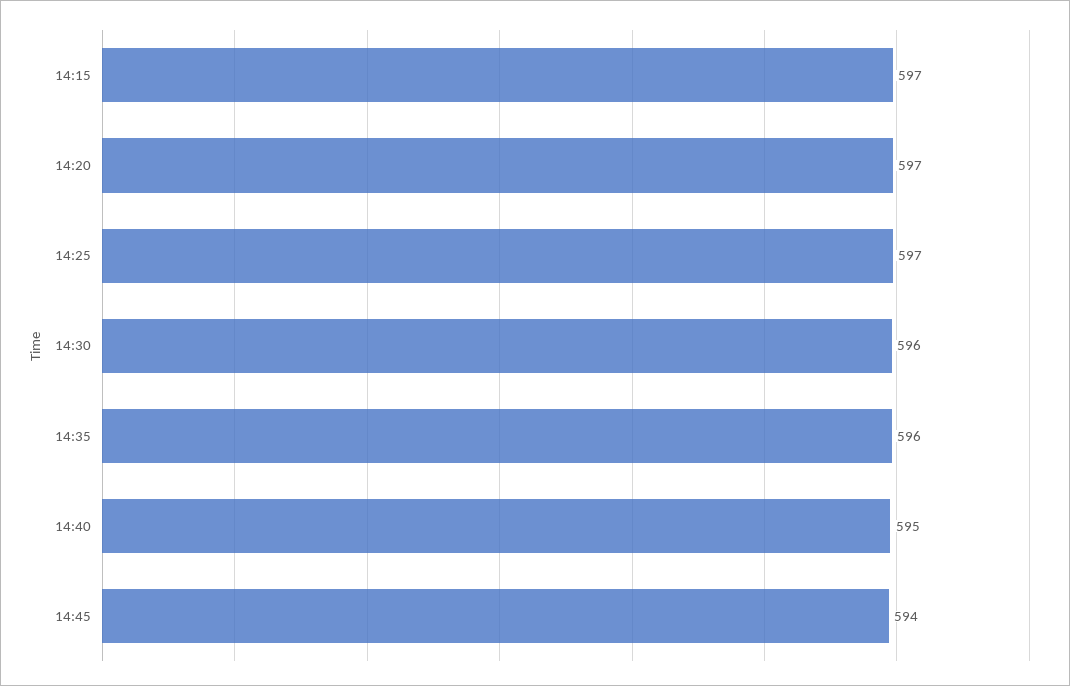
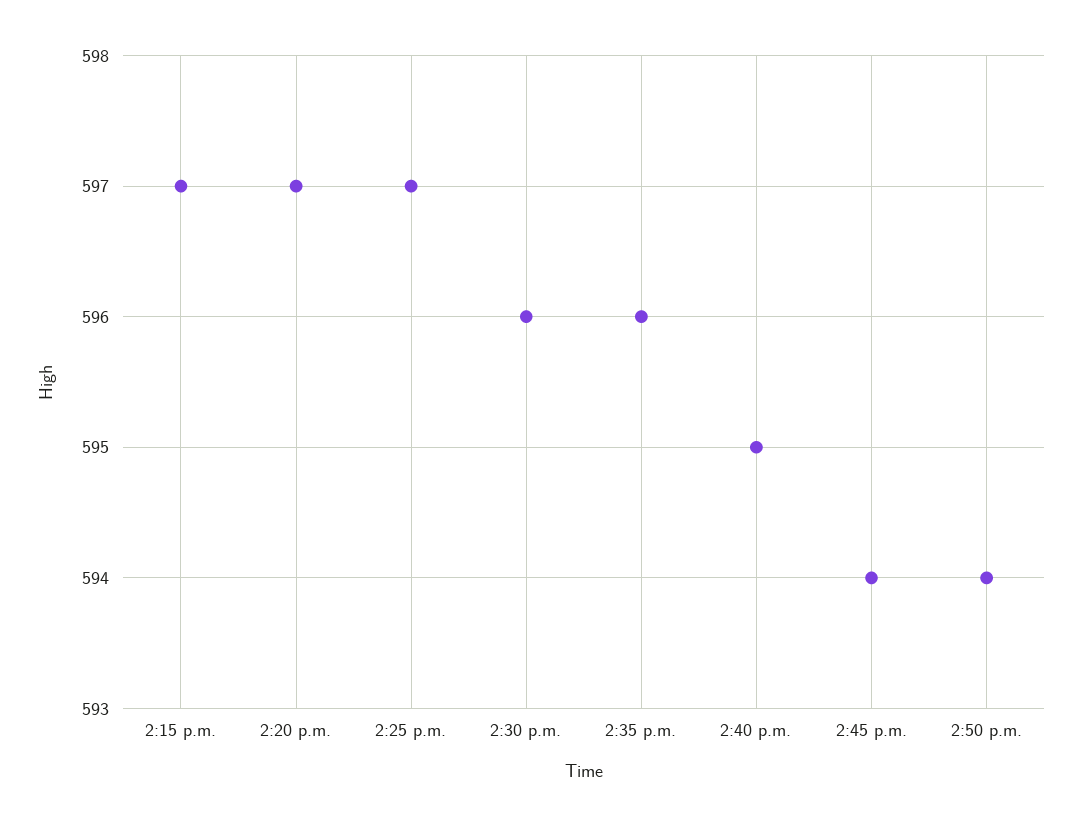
2:50 p.m.: none -> 594

